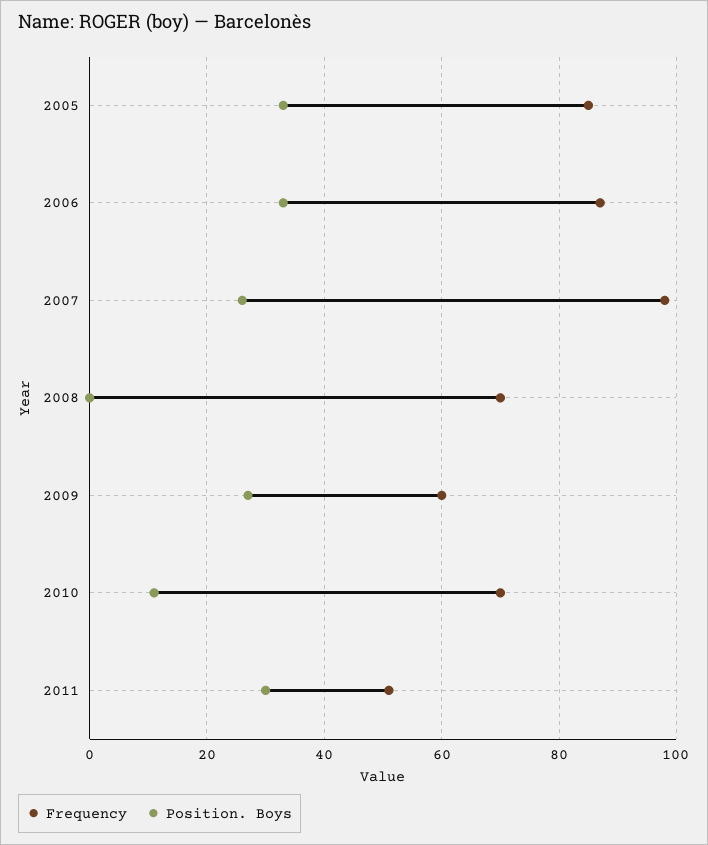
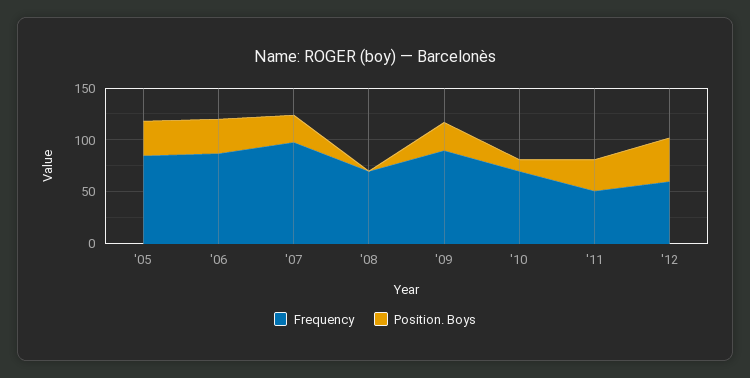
Frequency, 2009: 60 -> 90
Frequency, '12: none -> 60
Position. Boys, '12: none -> 40

